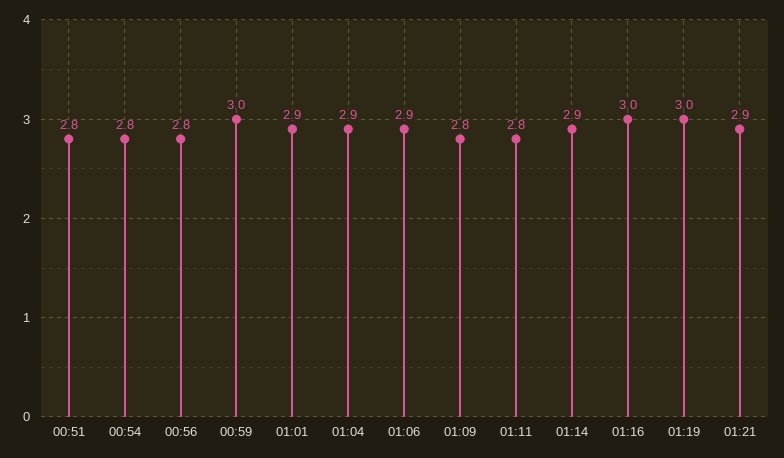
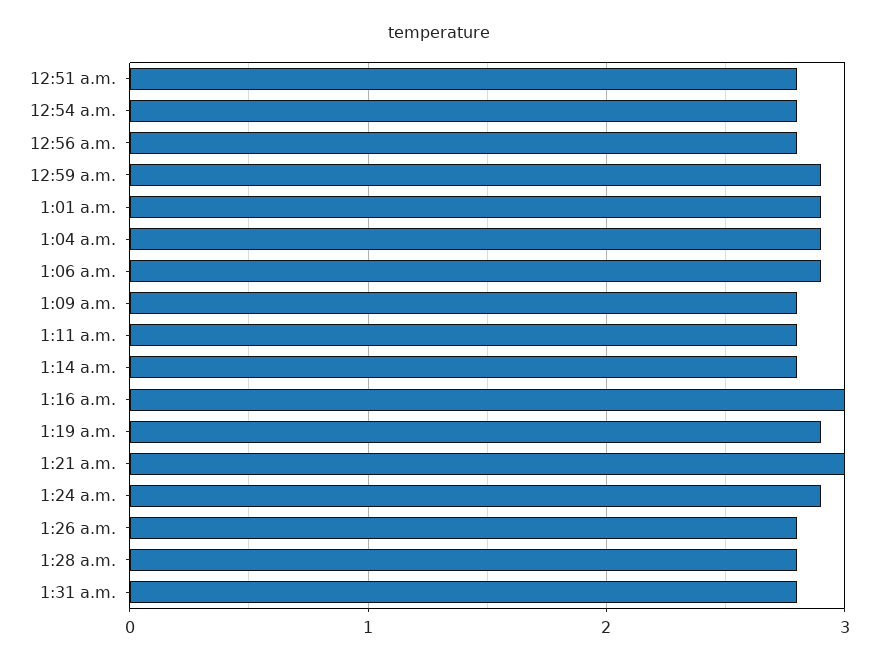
00:59: 3 -> 2.9
01:14: 2.9 -> 2.8
01:19: 3 -> 2.9
01:21: 2.9 -> 3
1:24 a.m.: none -> 2.9
1:26 a.m.: none -> 2.8
1:28 a.m.: none -> 2.8
1:31 a.m.: none -> 2.8

